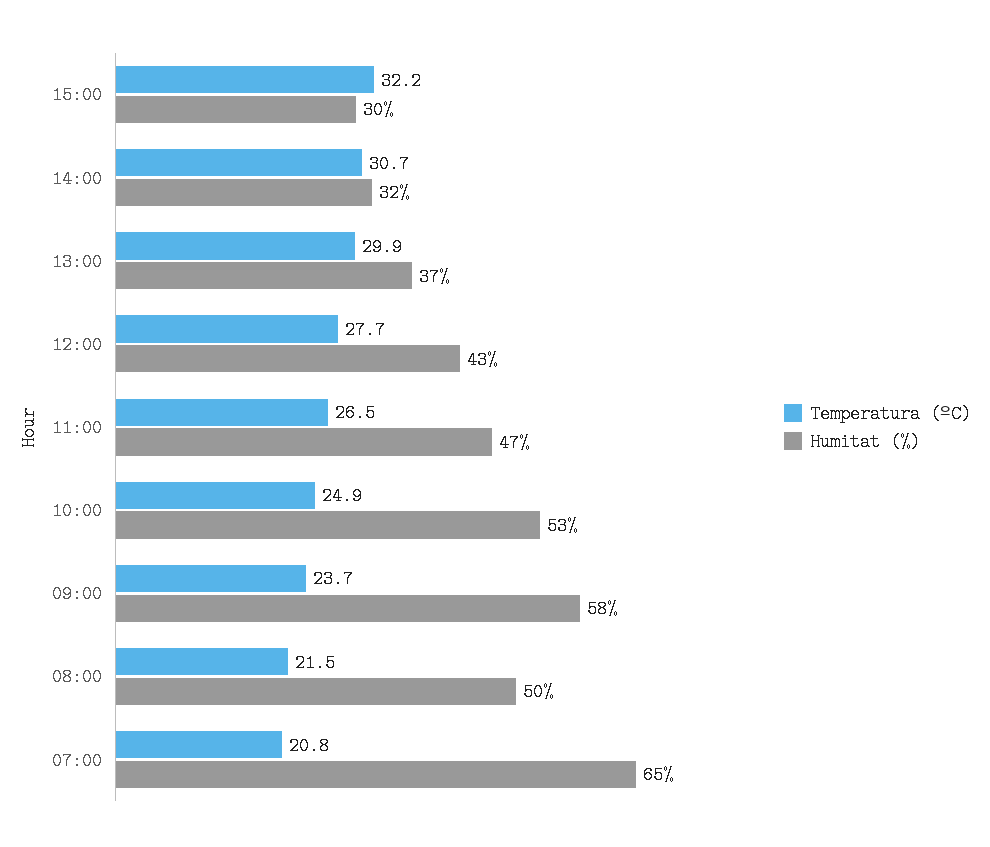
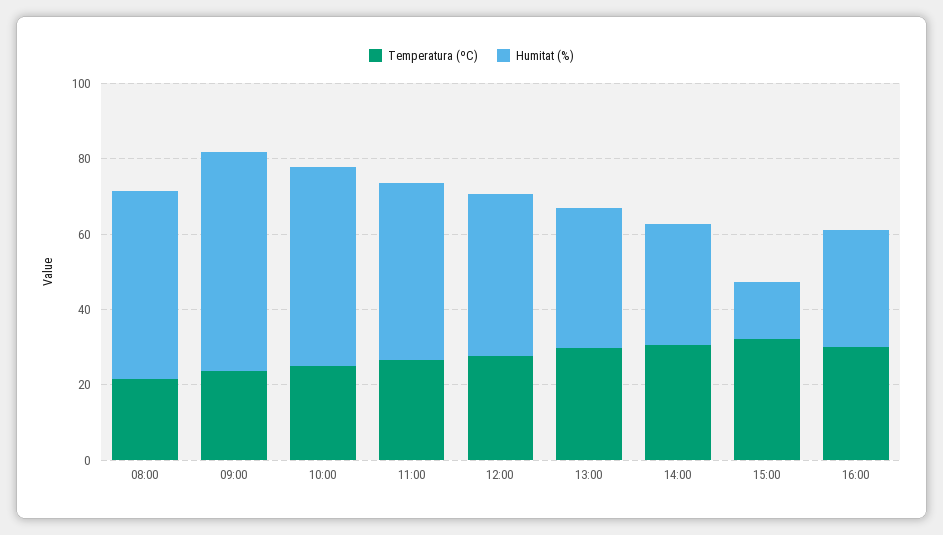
Humitat (%), 15:00: 30 -> 15
Temperatura (ºC), 07:00: 20.8 -> none
Humitat (%), 07:00: 65 -> none
Temperatura (ºC), 16:00: none -> 30
Humitat (%), 16:00: none -> 30

